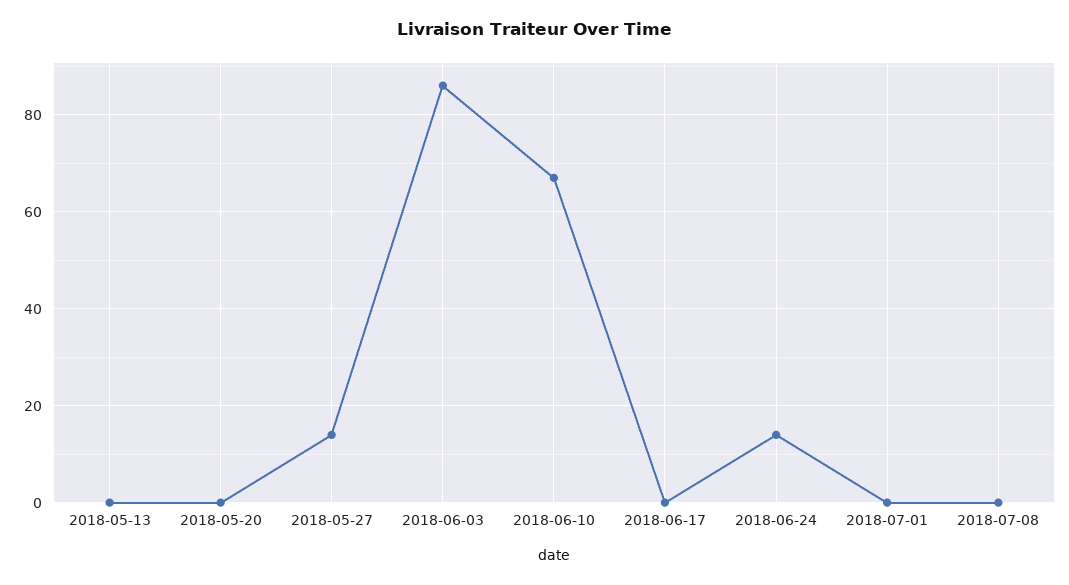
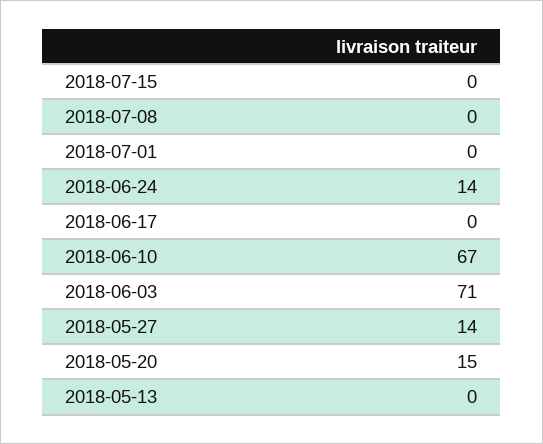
2018-05-20: 0 -> 15
2018-06-03: 85 -> 71
2018-07-15: none -> 0

